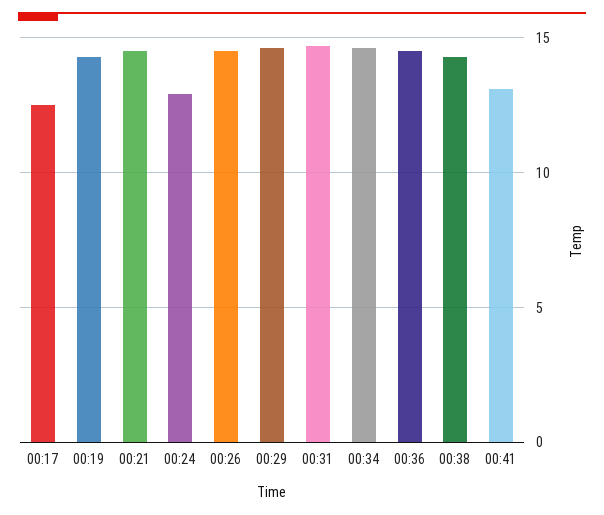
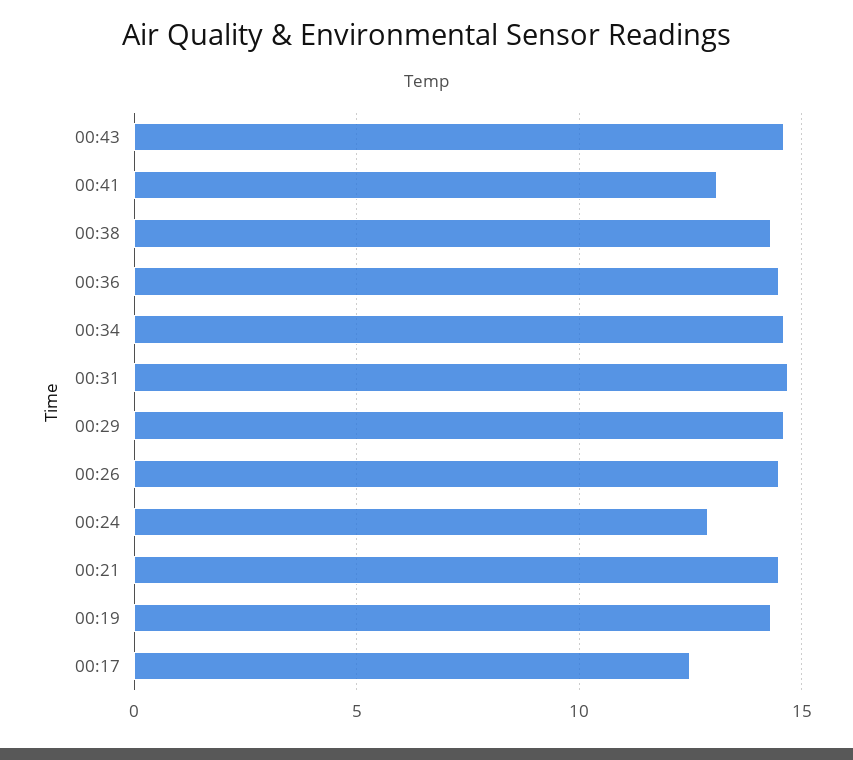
00:43: none -> 14.5

